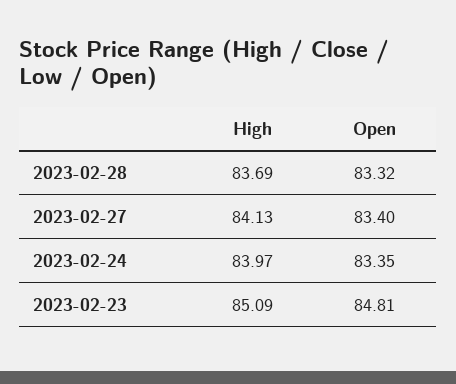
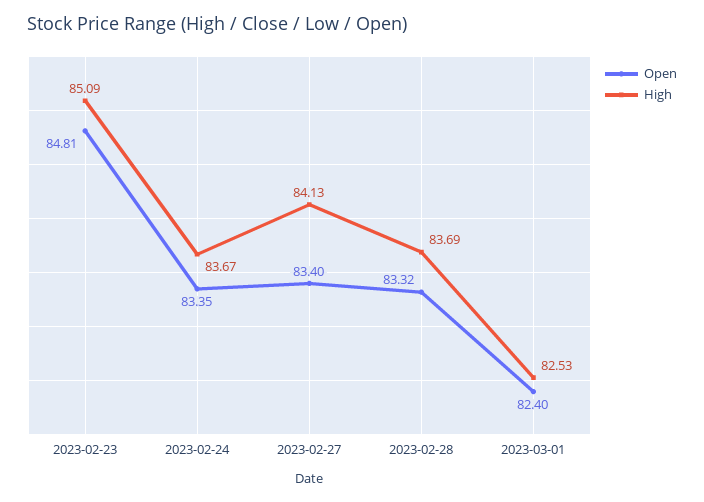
High, 2023-02-24: 83.97 -> 83.67
Open, 2023-03-01: none -> 82.4
High, 2023-03-01: none -> 82.53

